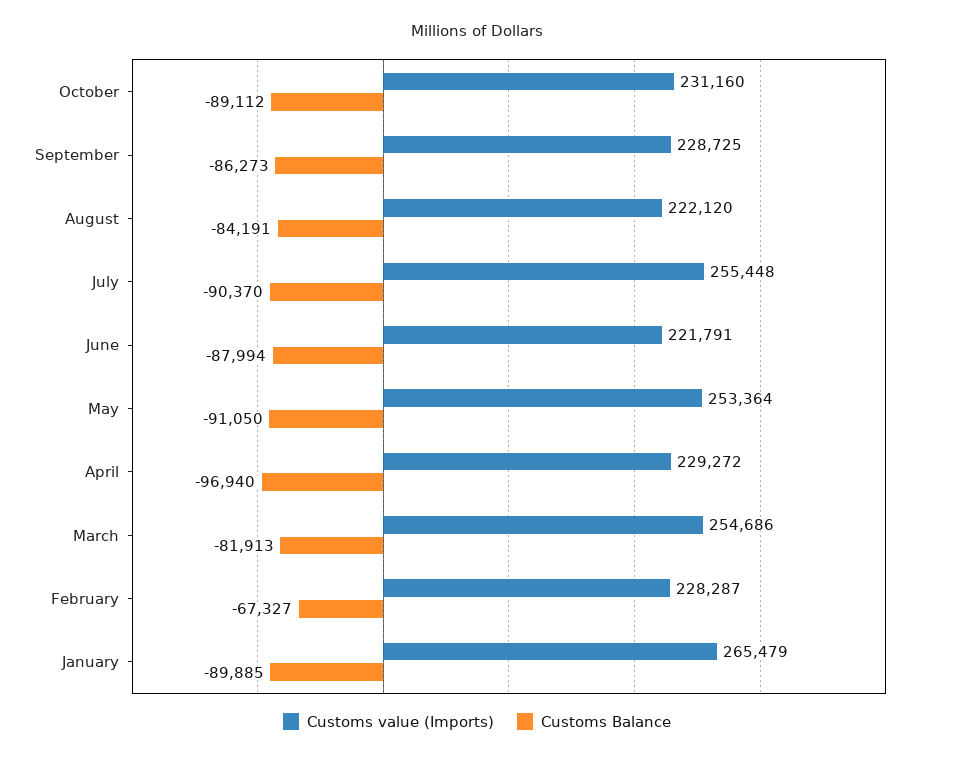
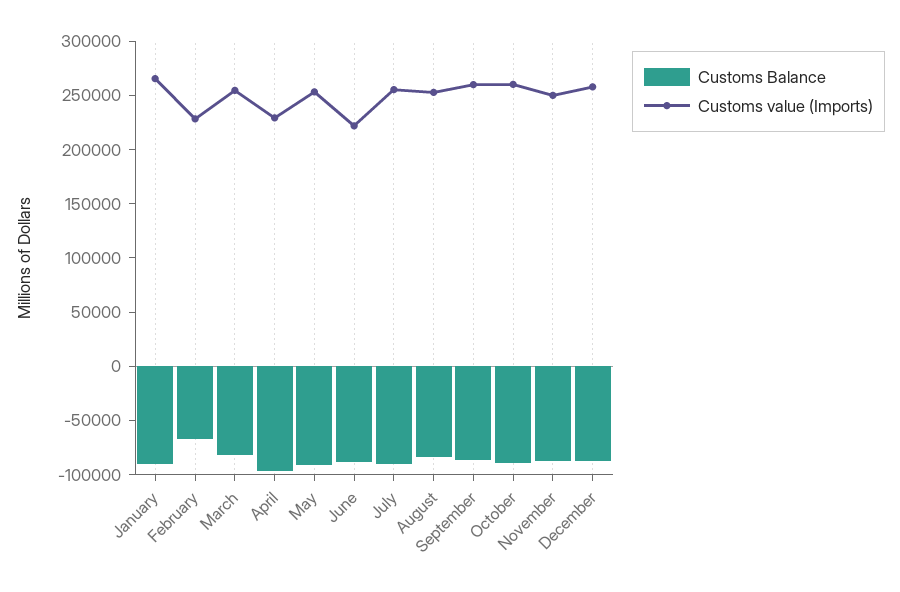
Customs value (Imports), October: 231160 -> 260000
Customs value (Imports), September: 228725 -> 260000
Customs value (Imports), August: 222120 -> 250000
Customs Balance, November: none -> -90000
Customs value (Imports), November: none -> 250000
Customs Balance, December: none -> -90000
Customs value (Imports), December: none -> 260000

